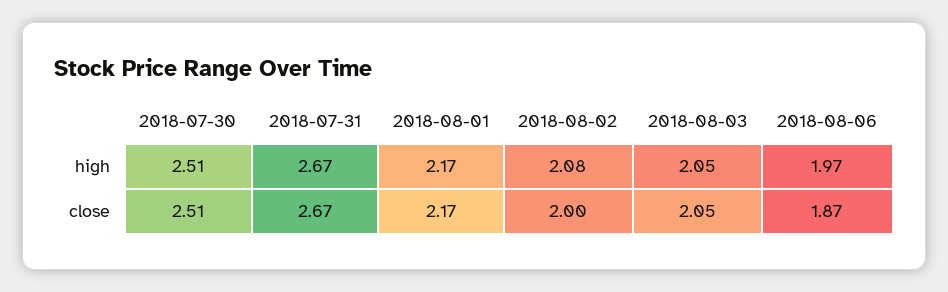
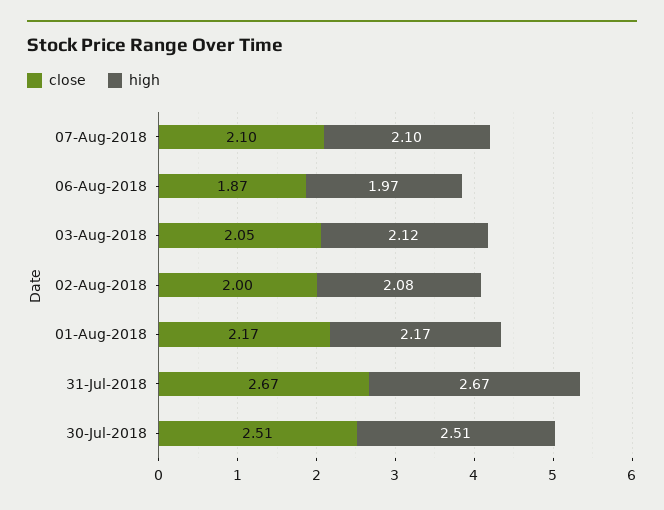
high, 2018-08-03: 2.05 -> 2.12
close, 07-Aug-2018: none -> 2.1
high, 07-Aug-2018: none -> 2.1

